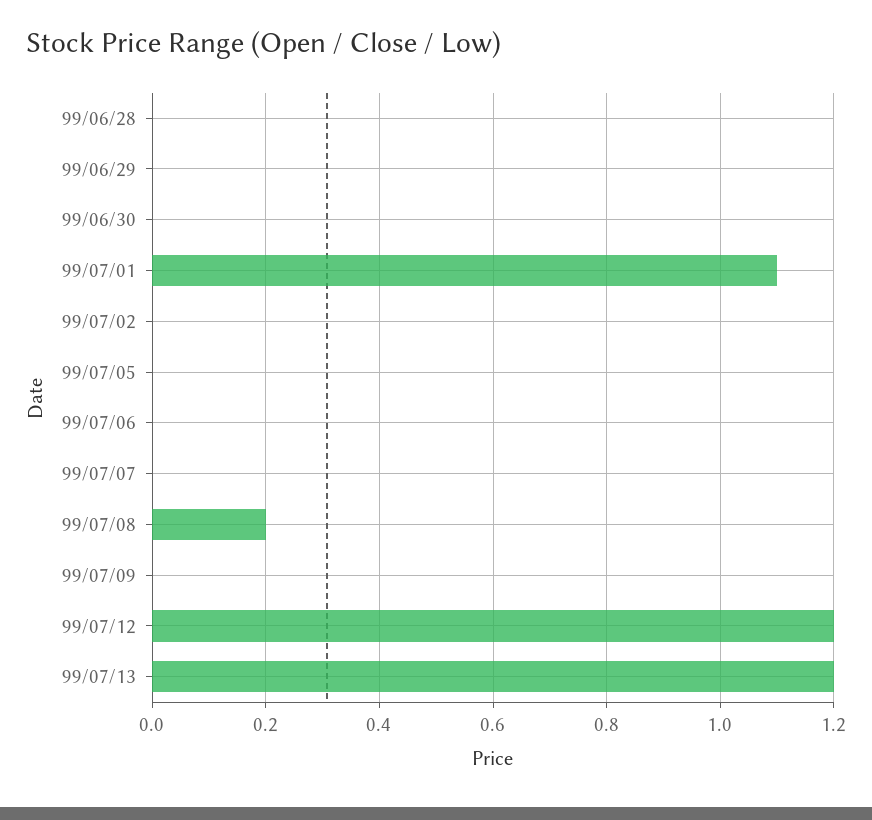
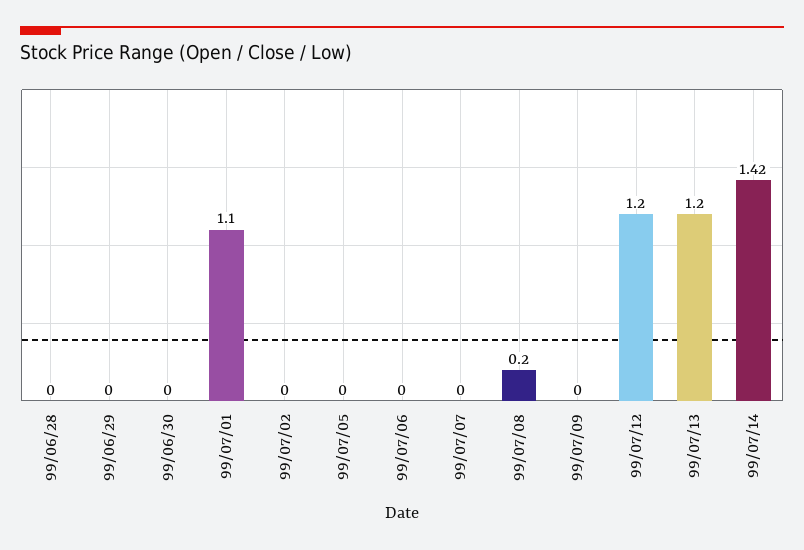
99/07/14: none -> 1.42

